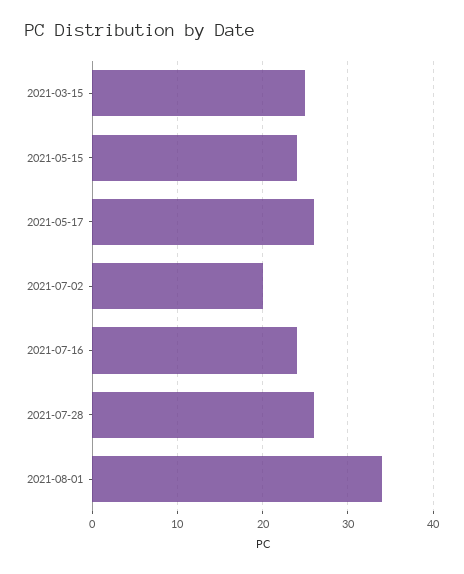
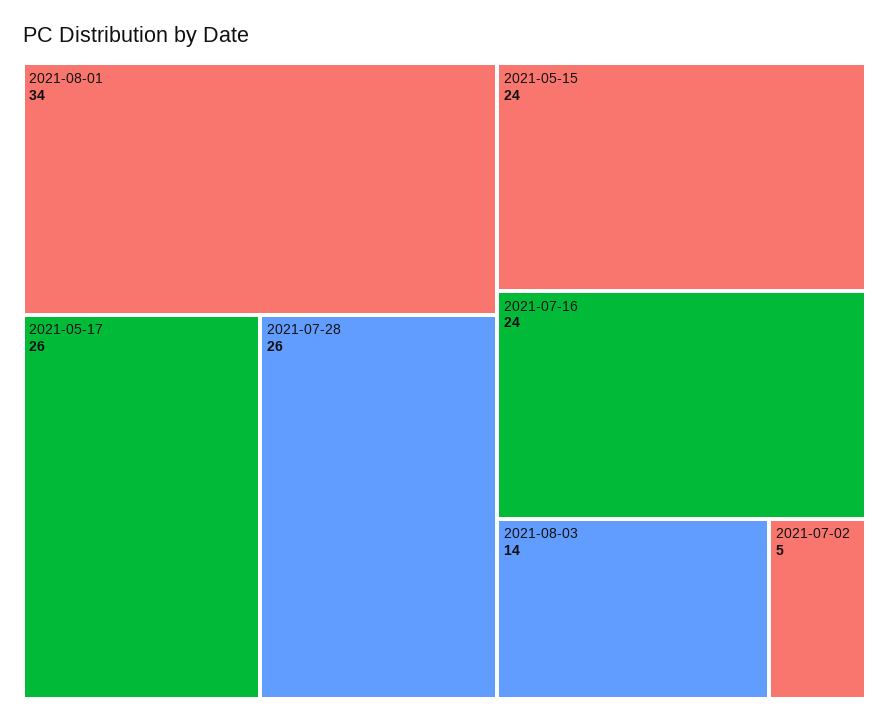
2021-03-15: 25 -> none
2021-07-02: 20 -> 5
2021-08-03: none -> 14

